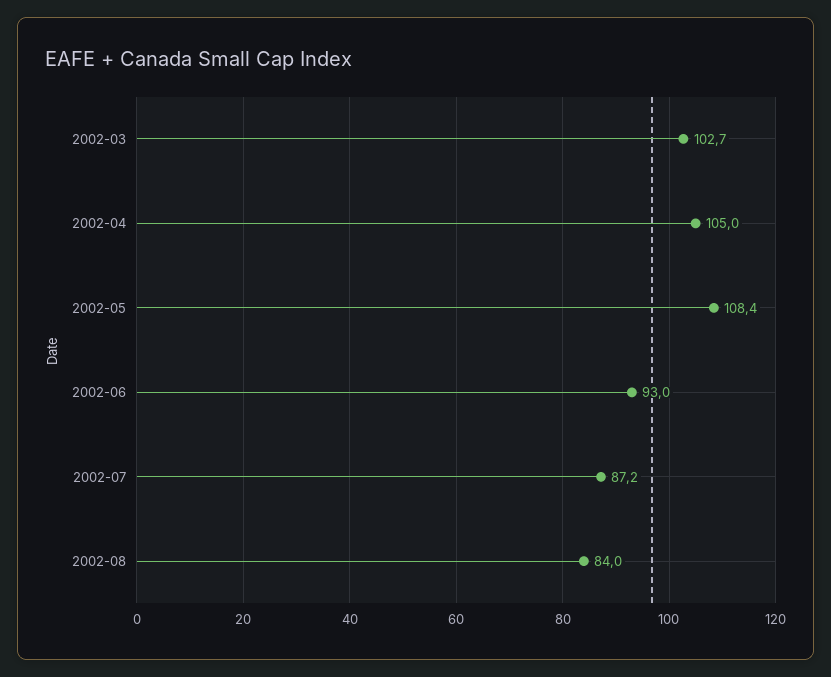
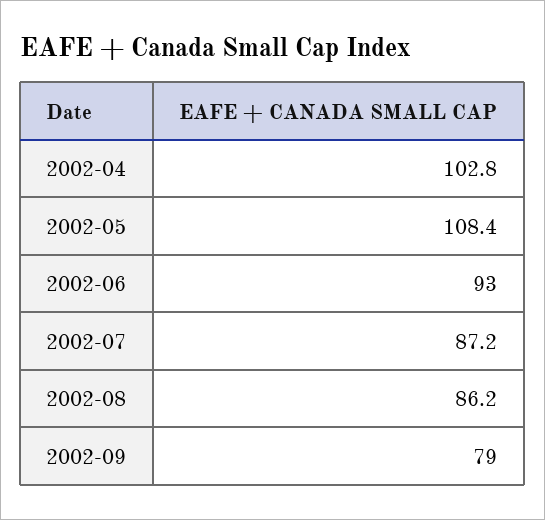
2002-03: 102.7 -> none
2002-04: 105 -> 102.8
2002-08: 84 -> 86.2
2002-09: none -> 79

